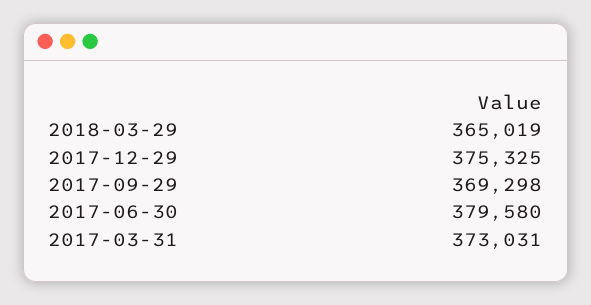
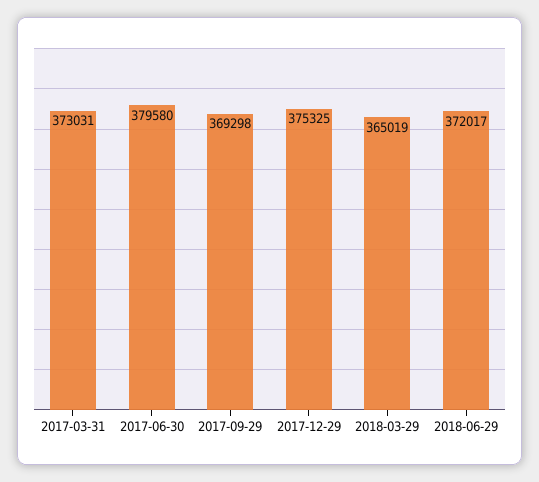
2018-06-29: none -> 372017

